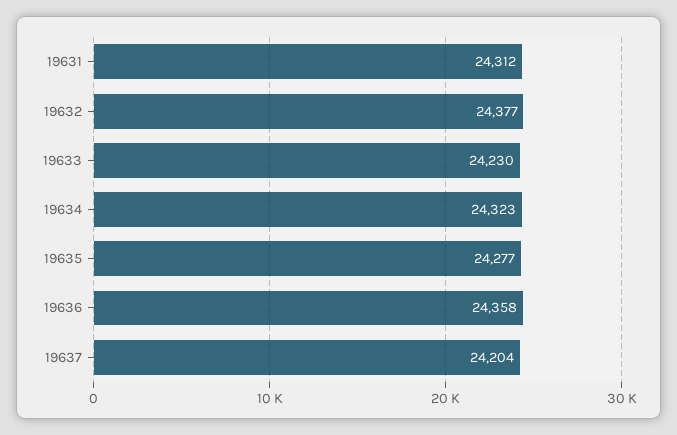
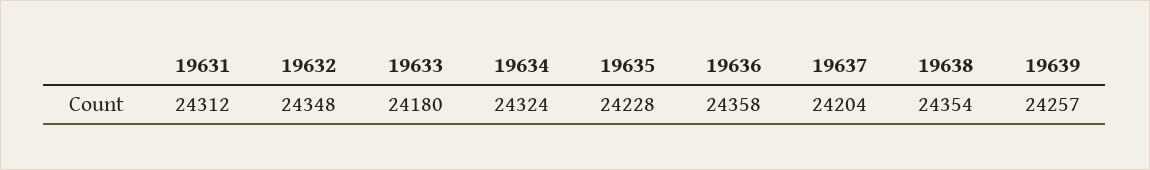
19632: 24377 -> 24348
19633: 24230 -> 24180
19634: 24323 -> 24324
19635: 24277 -> 24228
19638: none -> 24354
19639: none -> 24257

